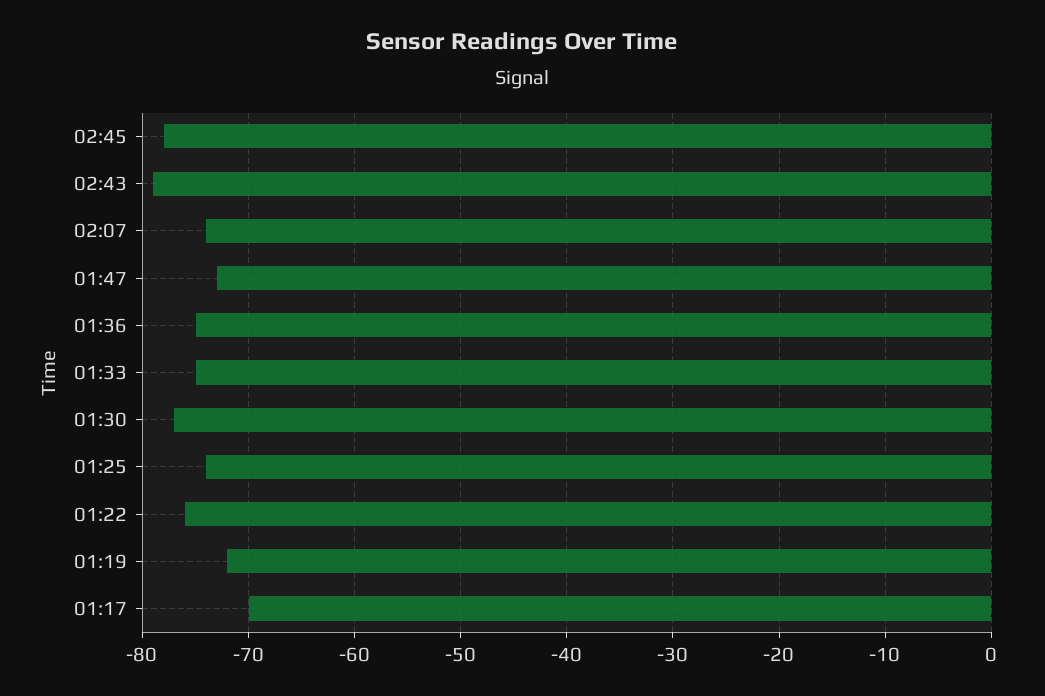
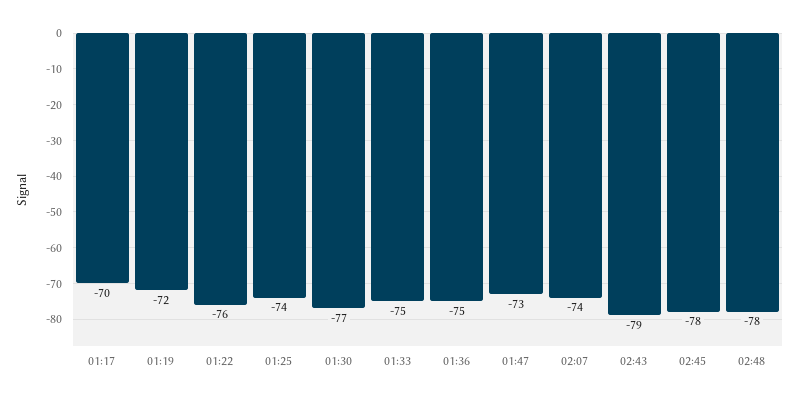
02:48: none -> -78

